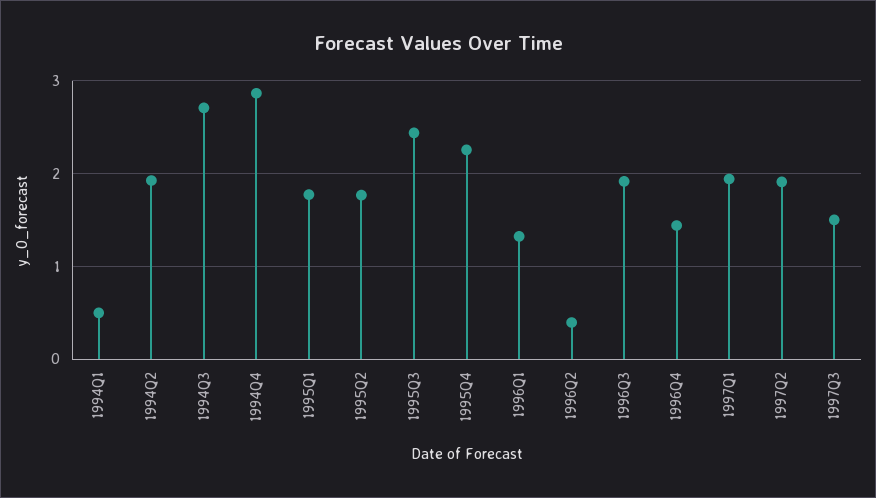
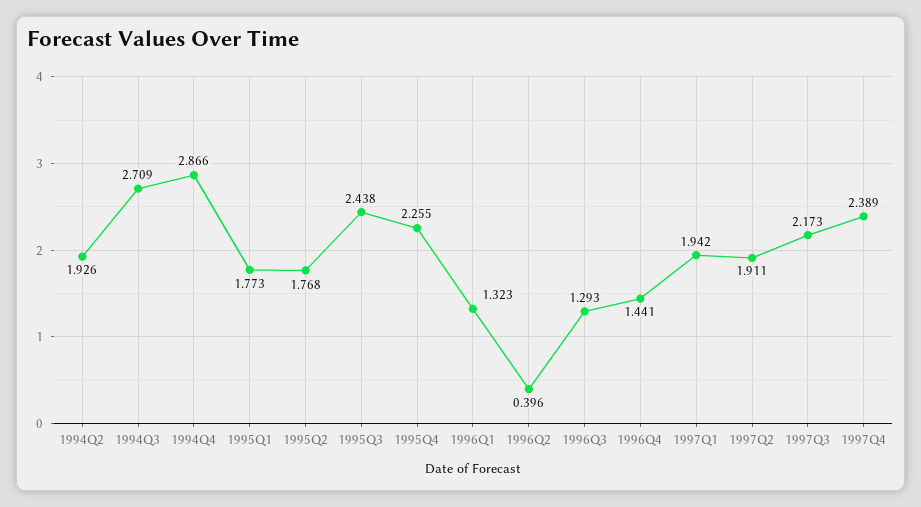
1994Q1: 0.5 -> none
1996Q3: 1.9 -> 1.293
1997Q3: 1.5 -> 2.173
1997Q4: none -> 2.389

